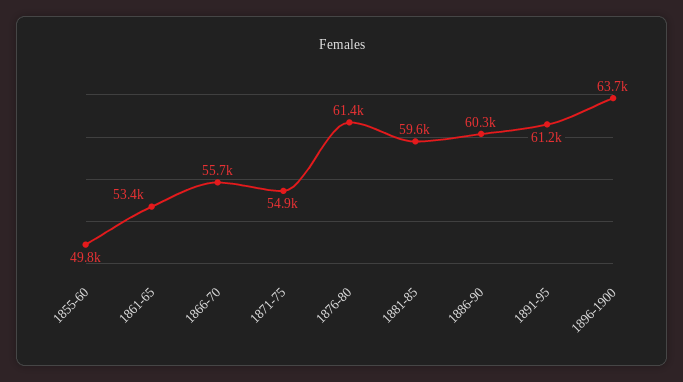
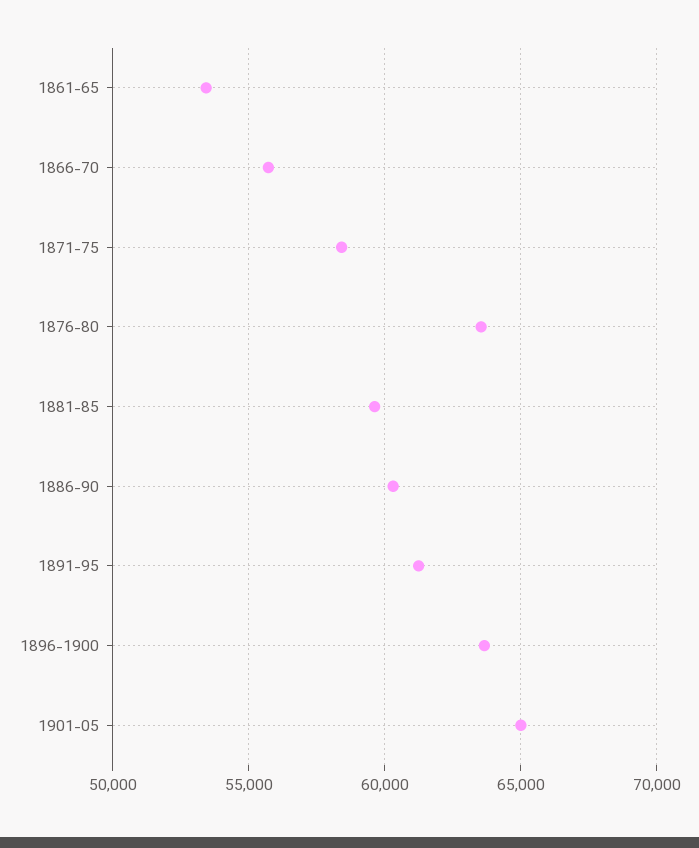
1855-60: 49800 -> none
1871-75: 54900 -> 58500
1876-80: 61400 -> 63500
1901-05: none -> 65000

